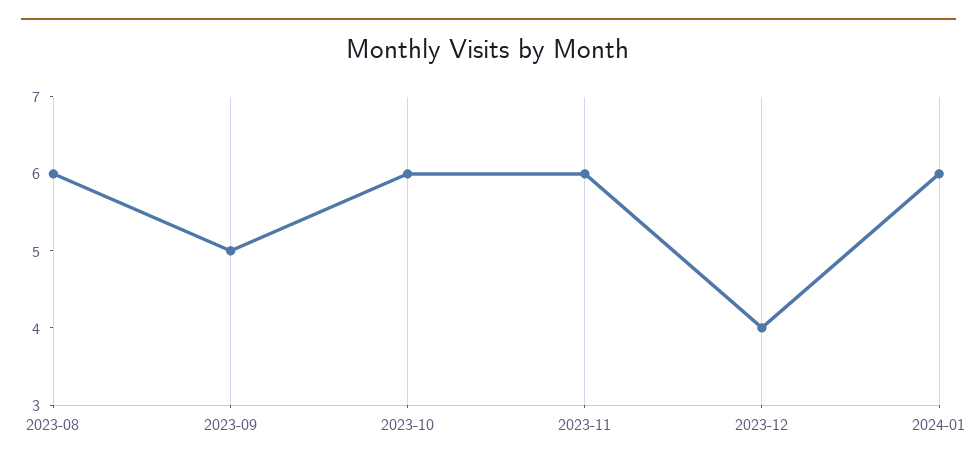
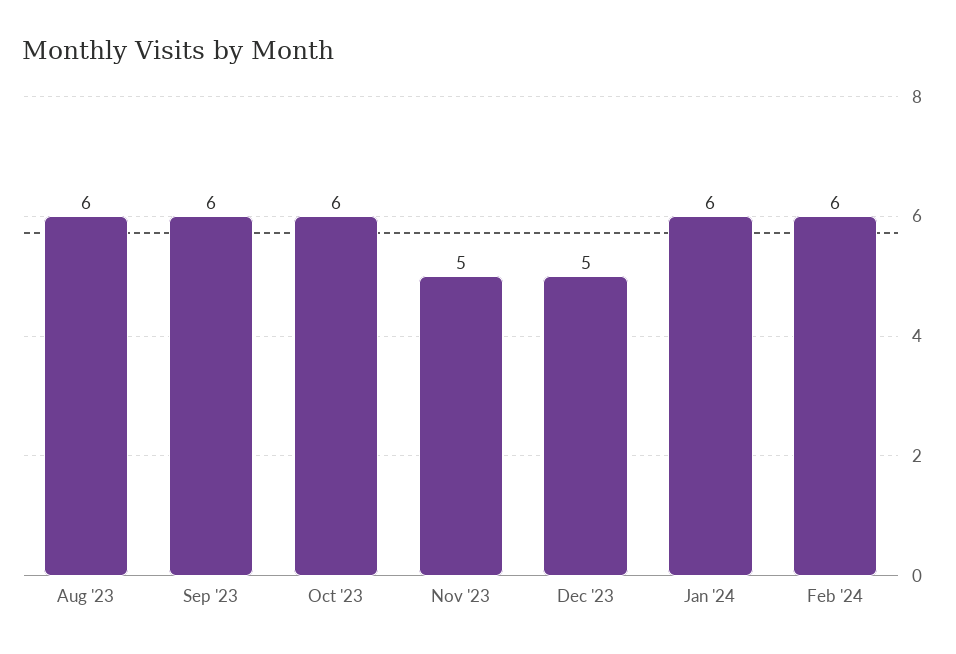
2023-09: 5 -> 6
2023-11: 6 -> 5
2023-12: 4 -> 5
Feb '24: none -> 6

